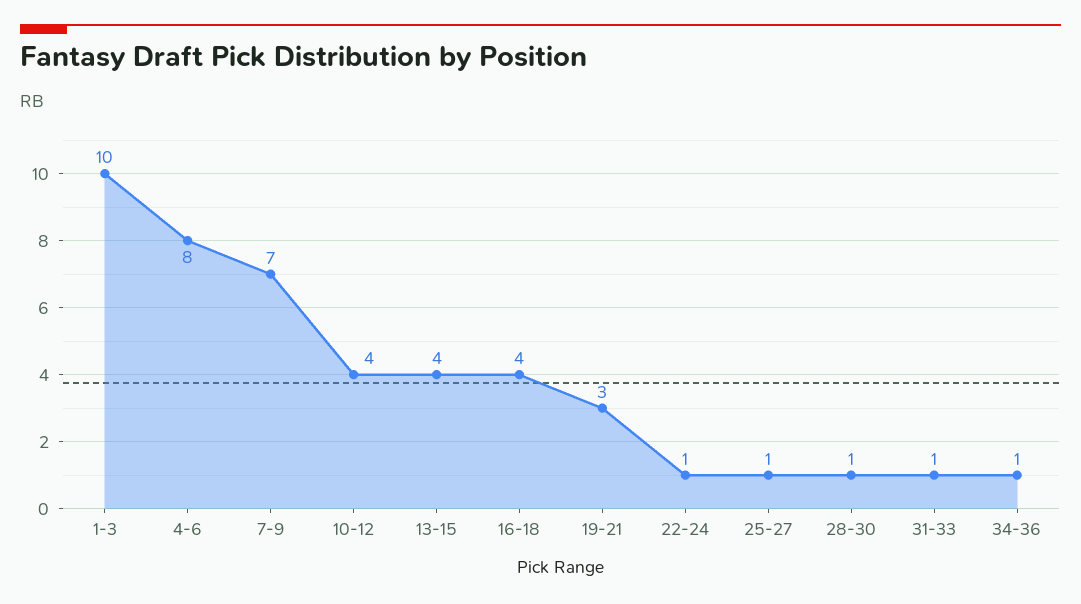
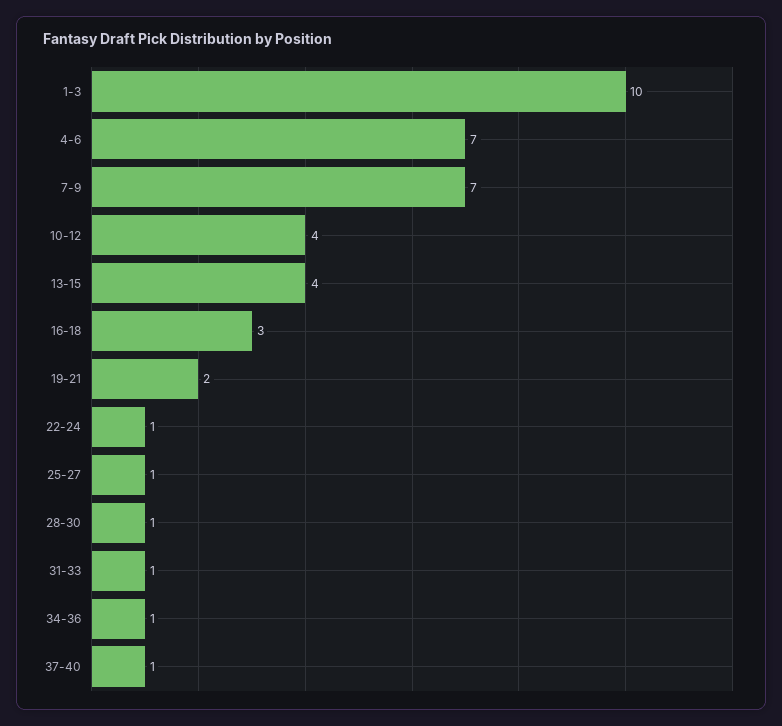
4-6: 8 -> 7
16-18: 4 -> 3
19-21: 3 -> 2
37-40: none -> 1

